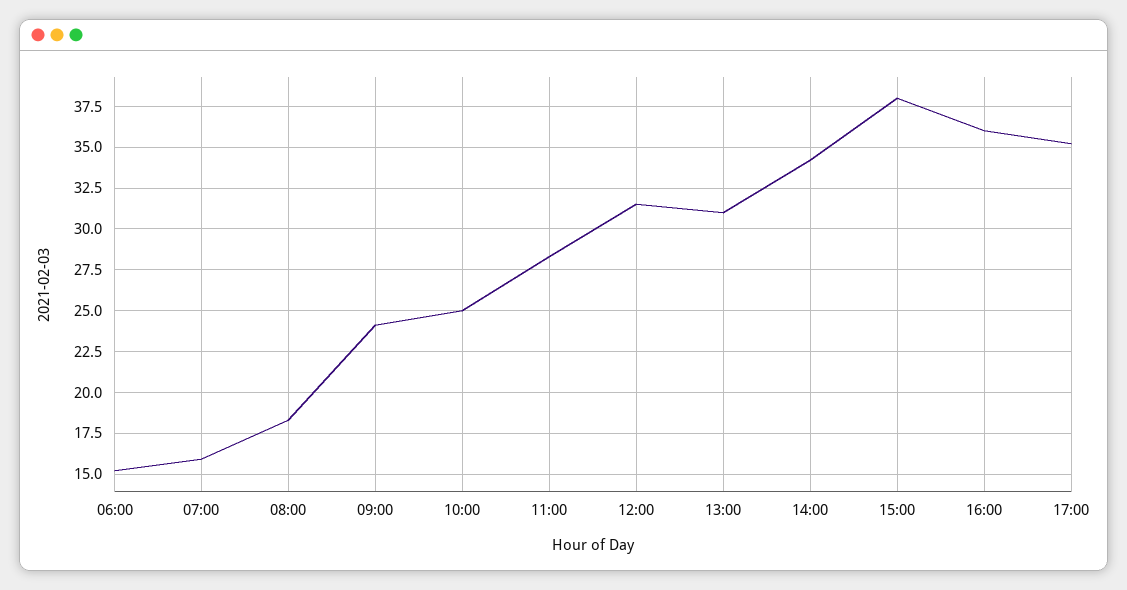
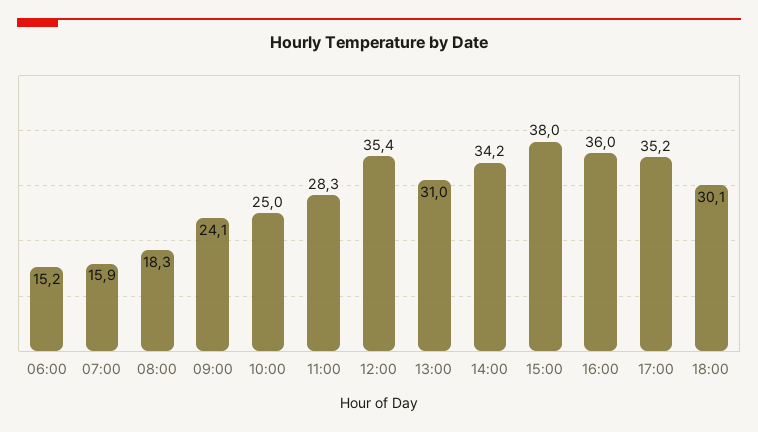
12:00: 31.5 -> 35.4
18:00: none -> 30.1

